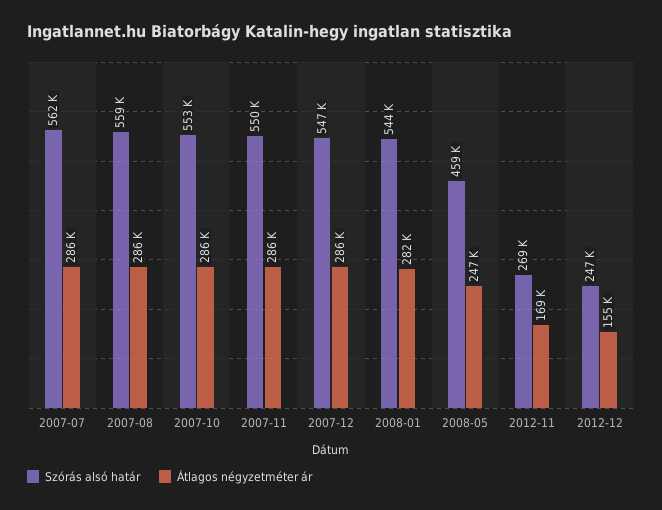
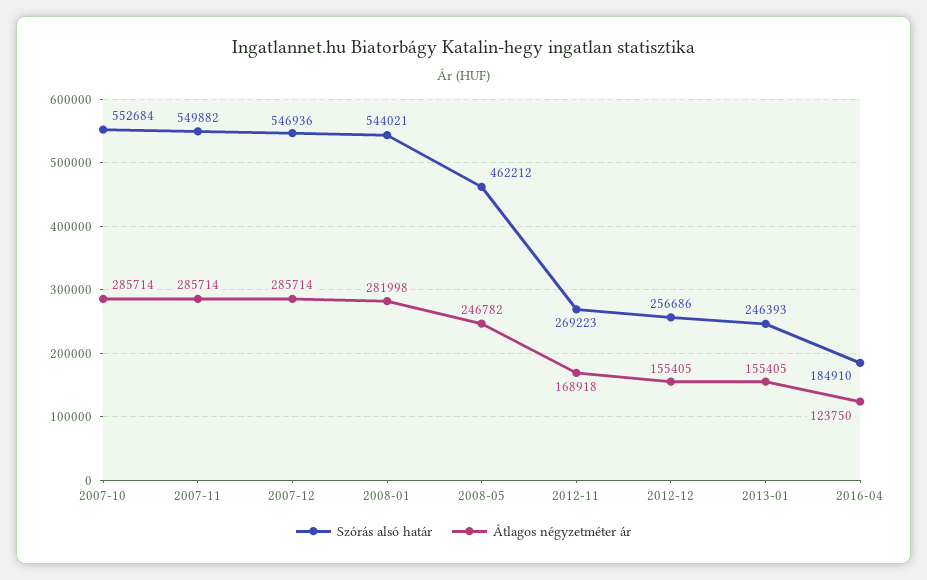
Szórás alsó határ, 2007-07: 562000 -> none
Átlagos négyzetméter ár, 2007-07: 286000 -> none
Szórás alsó határ, 2007-08: 559000 -> none
Átlagos négyzetméter ár, 2007-08: 286000 -> none
Szórás alsó határ, 2008-05: 459000 -> 462212
Szórás alsó határ, 2012-12: 247000 -> 256686
Szórás alsó határ, 2013-01: none -> 246393
Átlagos négyzetméter ár, 2013-01: none -> 155405
Szórás alsó határ, 2016-04: none -> 184910
Átlagos négyzetméter ár, 2016-04: none -> 123750

